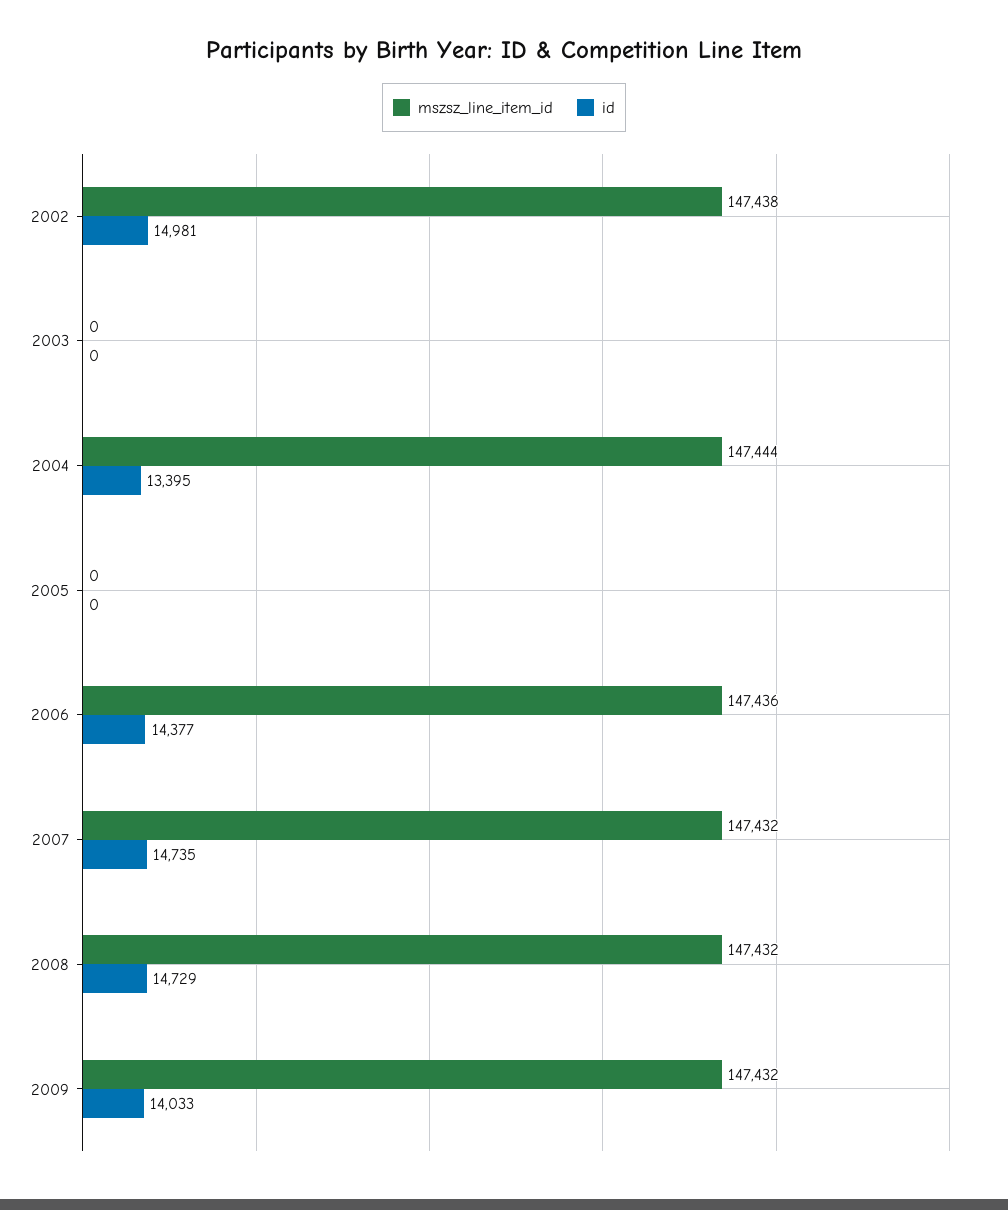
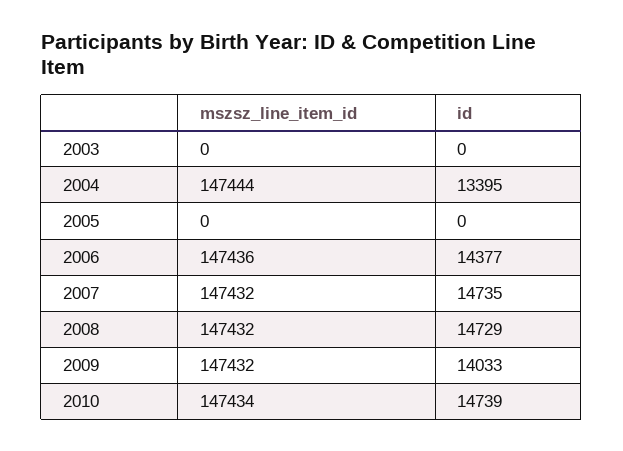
mszsz_line_item_id, 2002: 147438 -> none
id, 2002: 14981 -> none
mszsz_line_item_id, 2010: none -> 147434
id, 2010: none -> 14739

